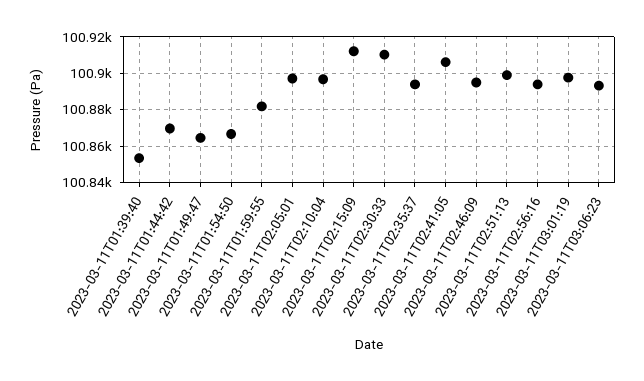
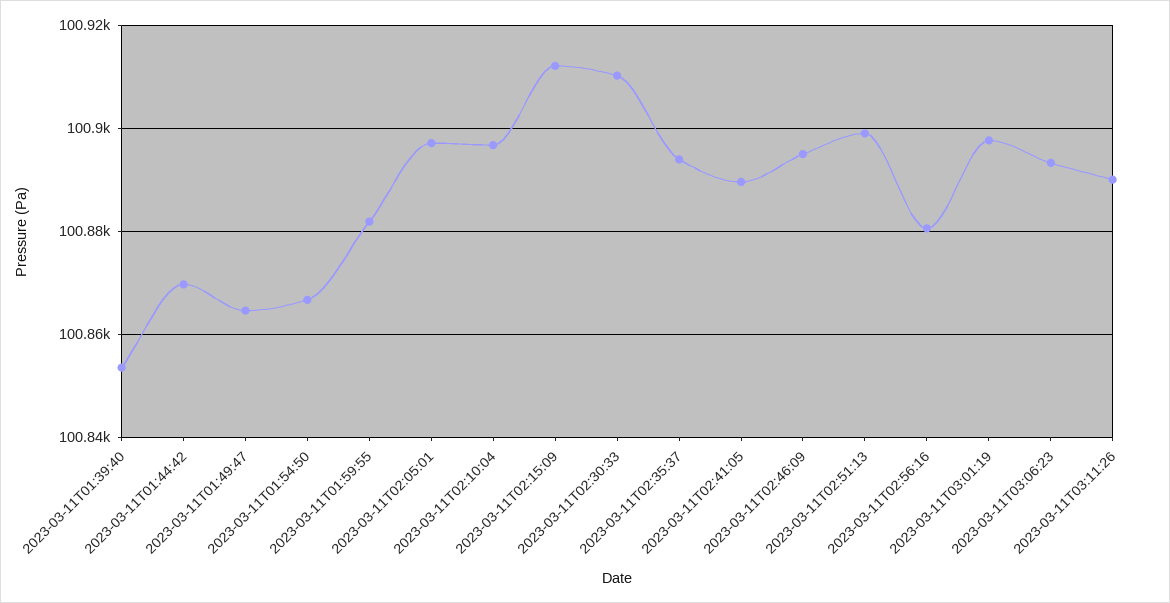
2023-03-11T02:41:05: 100905 -> 100890
2023-03-11T02:56:16: 100895 -> 100880
2023-03-11T03:11:26: none -> 100890

